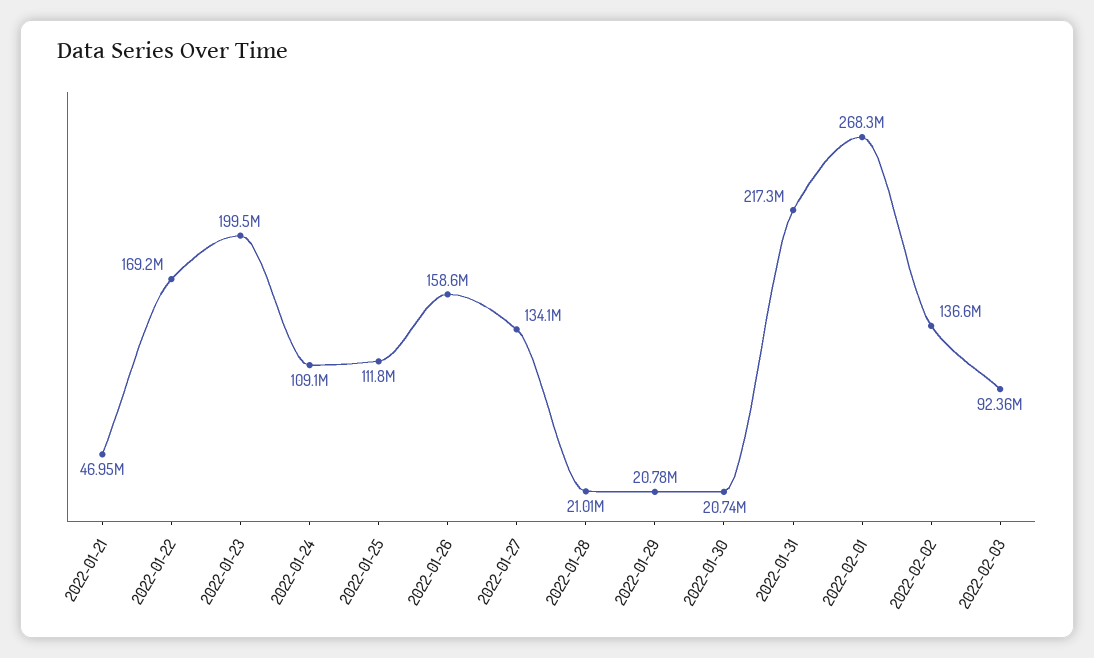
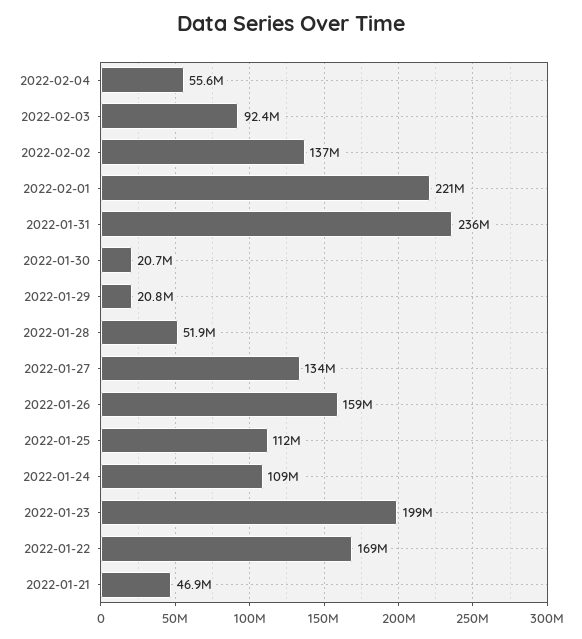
2022-01-28: 21010000 -> 51900000
2022-01-31: 217300000 -> 236000000
2022-02-01: 268300000 -> 221000000
2022-02-04: none -> 55600000

